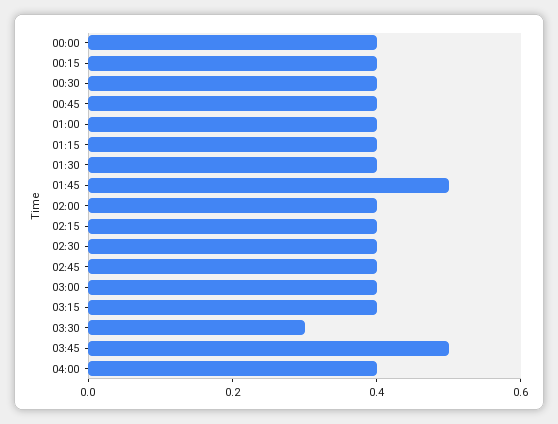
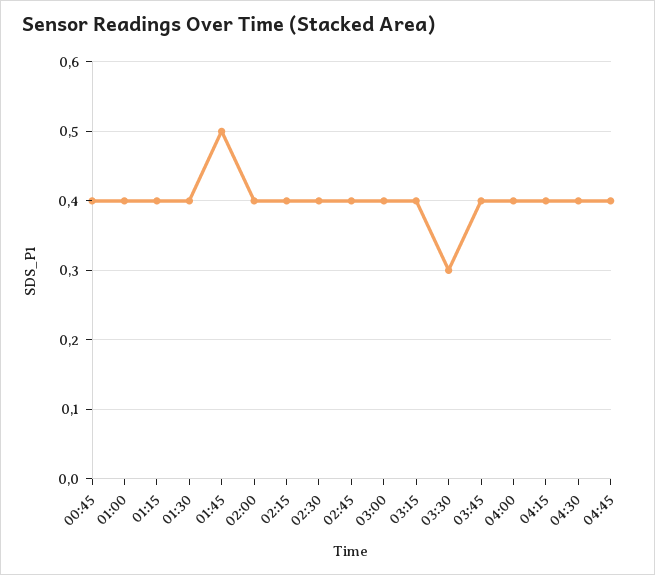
00:00: 0.4 -> none
00:15: 0.4 -> none
00:30: 0.4 -> none
03:45: 0.5 -> 0.4
04:15: none -> 0.4
04:30: none -> 0.4
04:45: none -> 0.4

